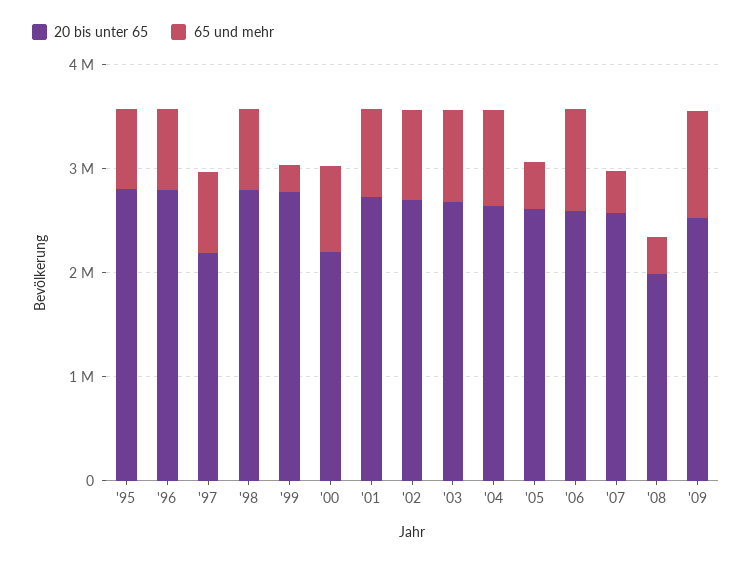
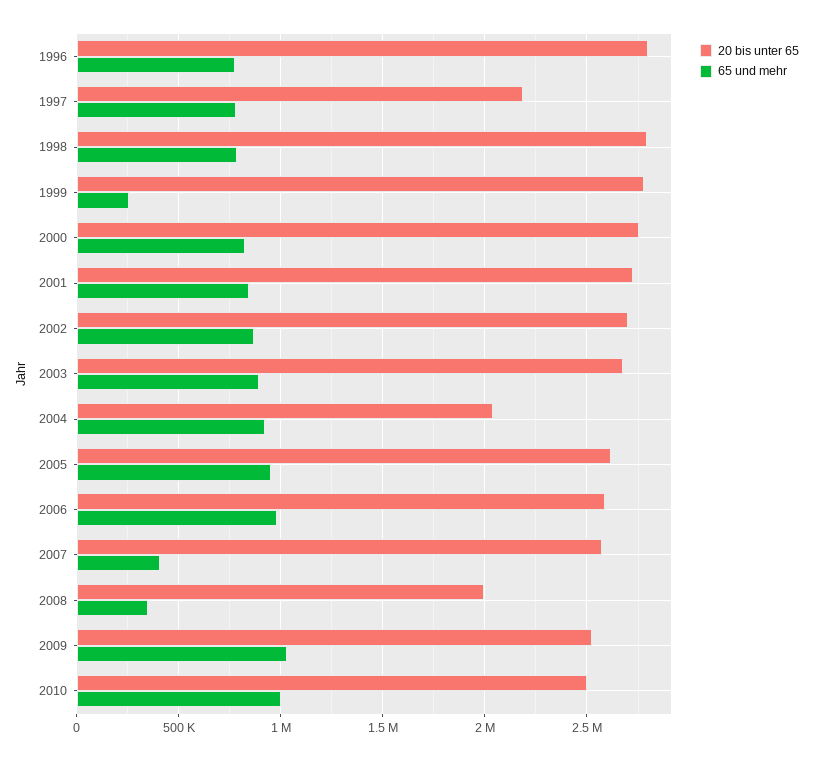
20 bis unter 65, '95: 2800000 -> none
65 und mehr, '95: 800000 -> none
20 bis unter 65, '00: 2200000 -> 2750000
20 bis unter 65, '04: 2600000 -> 2050000
65 und mehr, '05: 400000 -> 950000
20 bis unter 65, 2010: none -> 2500000
65 und mehr, 2010: none -> 1000000

